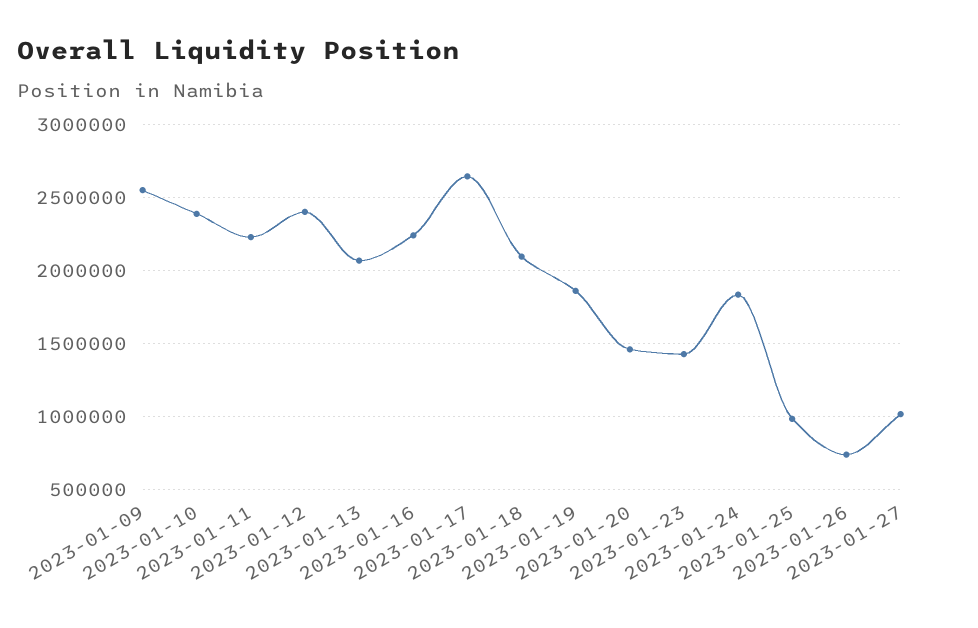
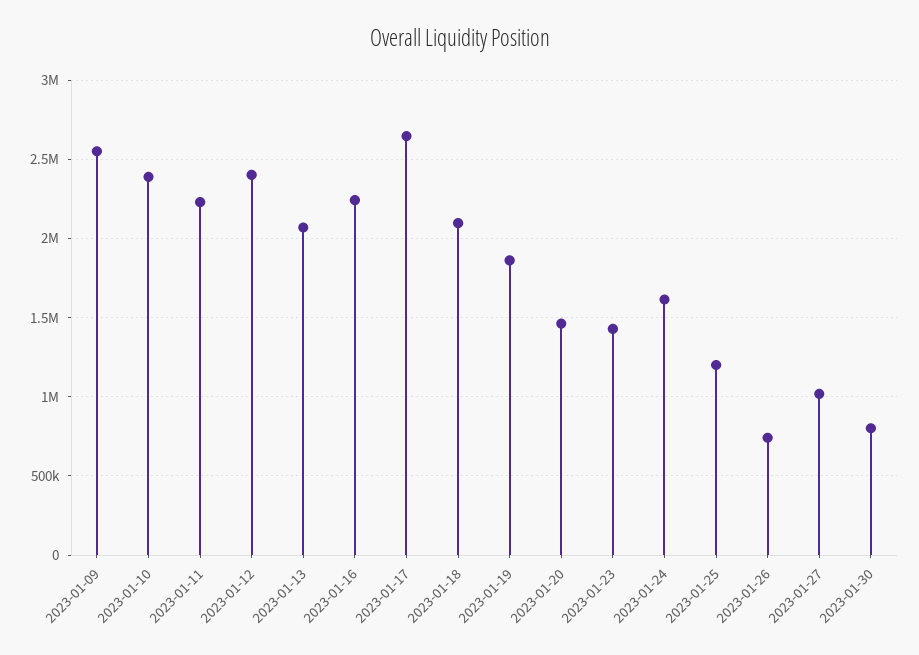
2023-01-24: 1850000 -> 1600000
2023-01-25: 1000000 -> 1200000
2023-01-30: none -> 800000

